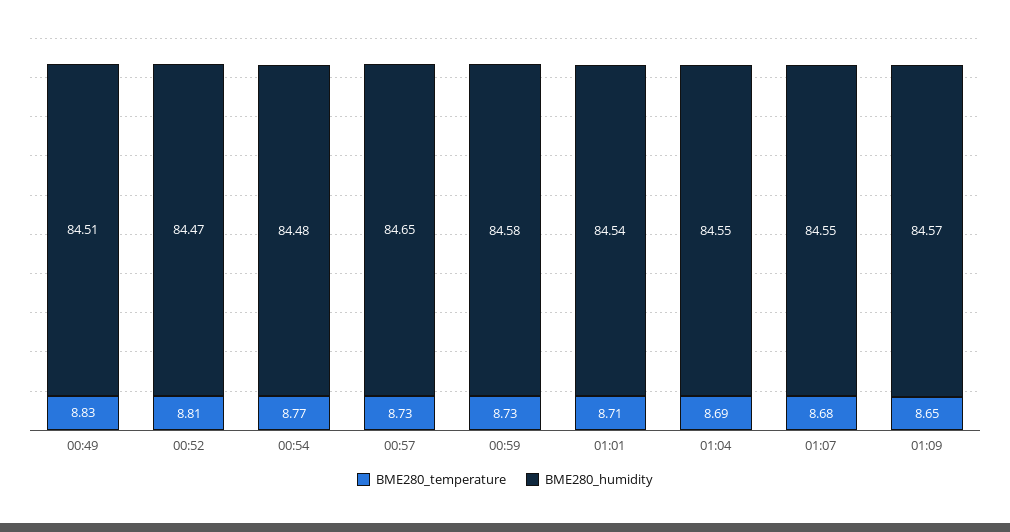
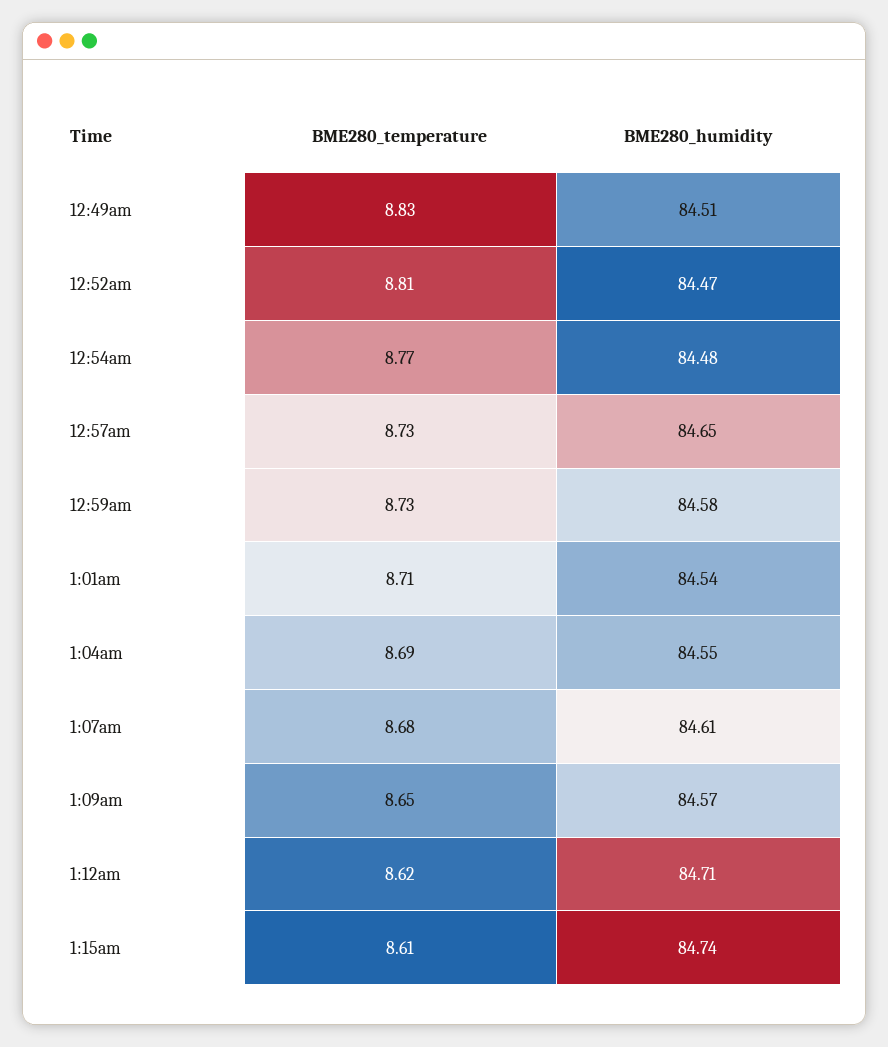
BME280_humidity, 01:07: 84.55 -> 84.61
BME280_temperature, 1:12am: none -> 8.62
BME280_humidity, 1:12am: none -> 84.71
BME280_temperature, 1:15am: none -> 8.61
BME280_humidity, 1:15am: none -> 84.74

